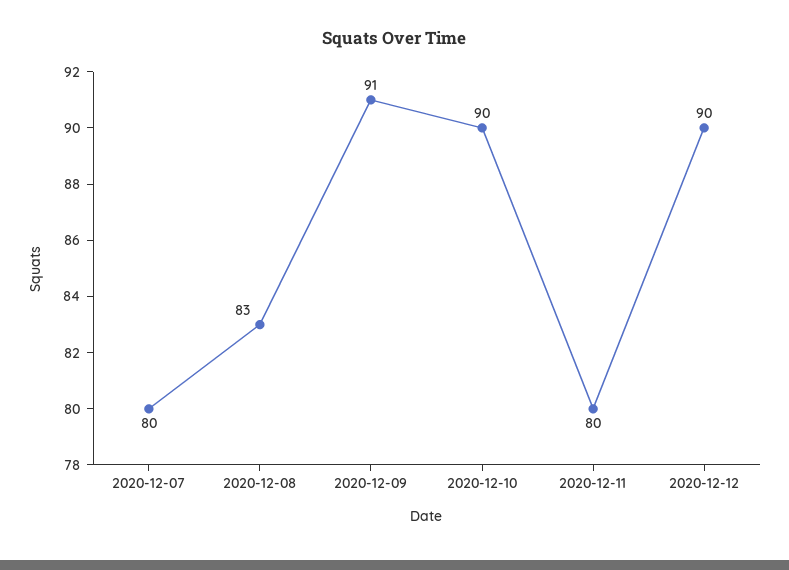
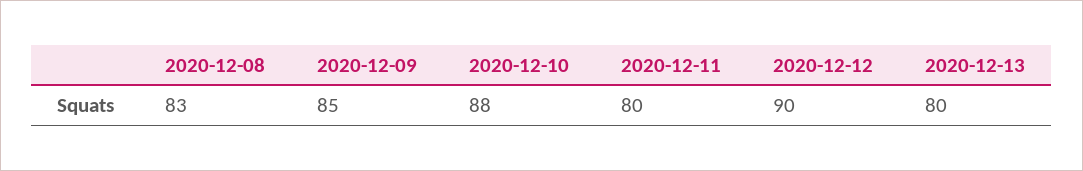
2020-12-07: 80 -> none
2020-12-09: 91 -> 85
2020-12-10: 90 -> 88
2020-12-13: none -> 80

